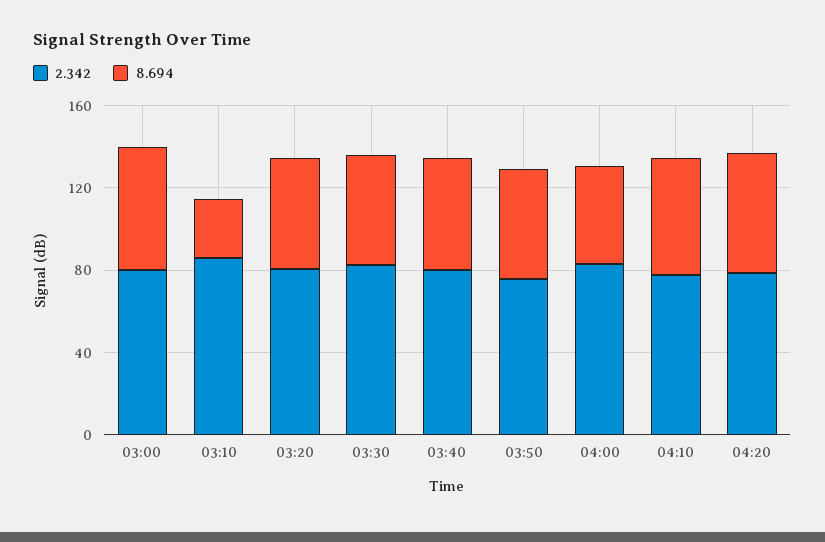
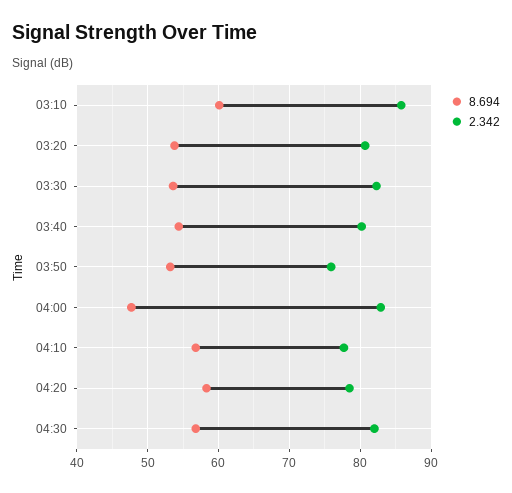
2.342, 03:00: 80 -> none
8.694, 03:00: 60 -> none
8.694, 03:10: 30 -> 60
8.694, 04:30: none -> 57
2.342, 04:30: none -> 82

